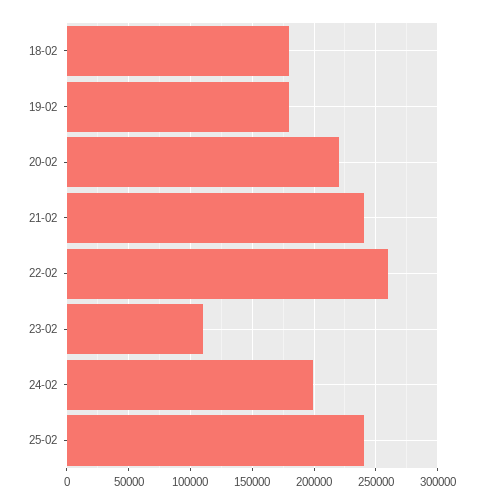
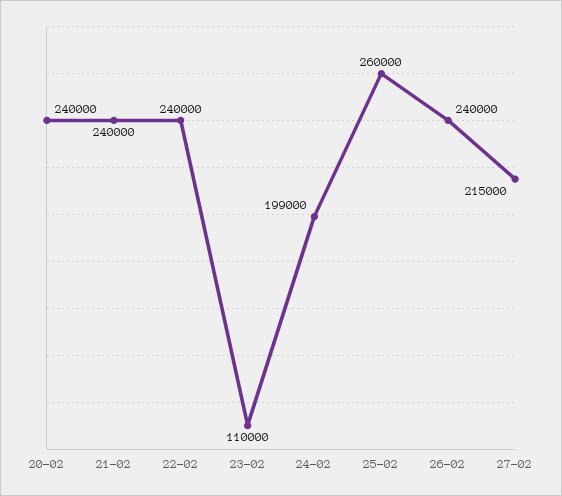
18-02: 180000 -> none
19-02: 180000 -> none
20-02: 220000 -> 240000
22-02: 260000 -> 240000
25-02: 240000 -> 260000
26-02: none -> 240000
27-02: none -> 215000

